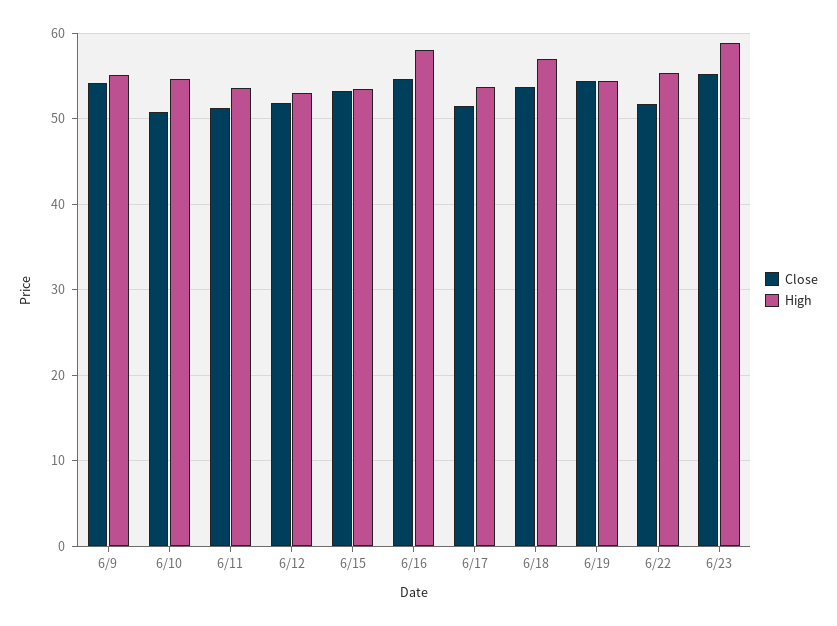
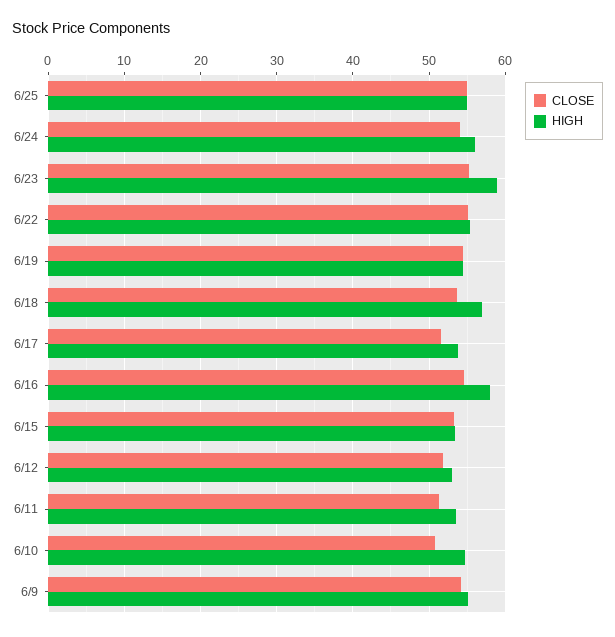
Close, 6/22: 52 -> 55
Close, 6/25: none -> 55
High, 6/25: none -> 55
Close, 6/24: none -> 54
High, 6/24: none -> 56

